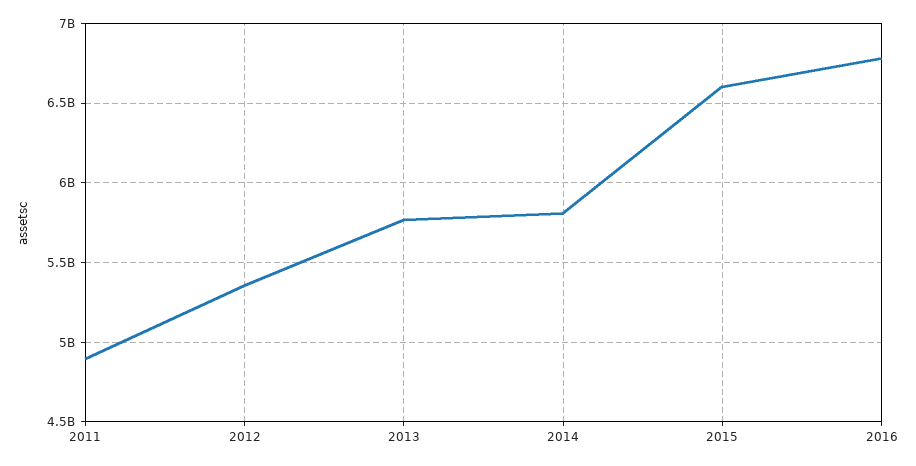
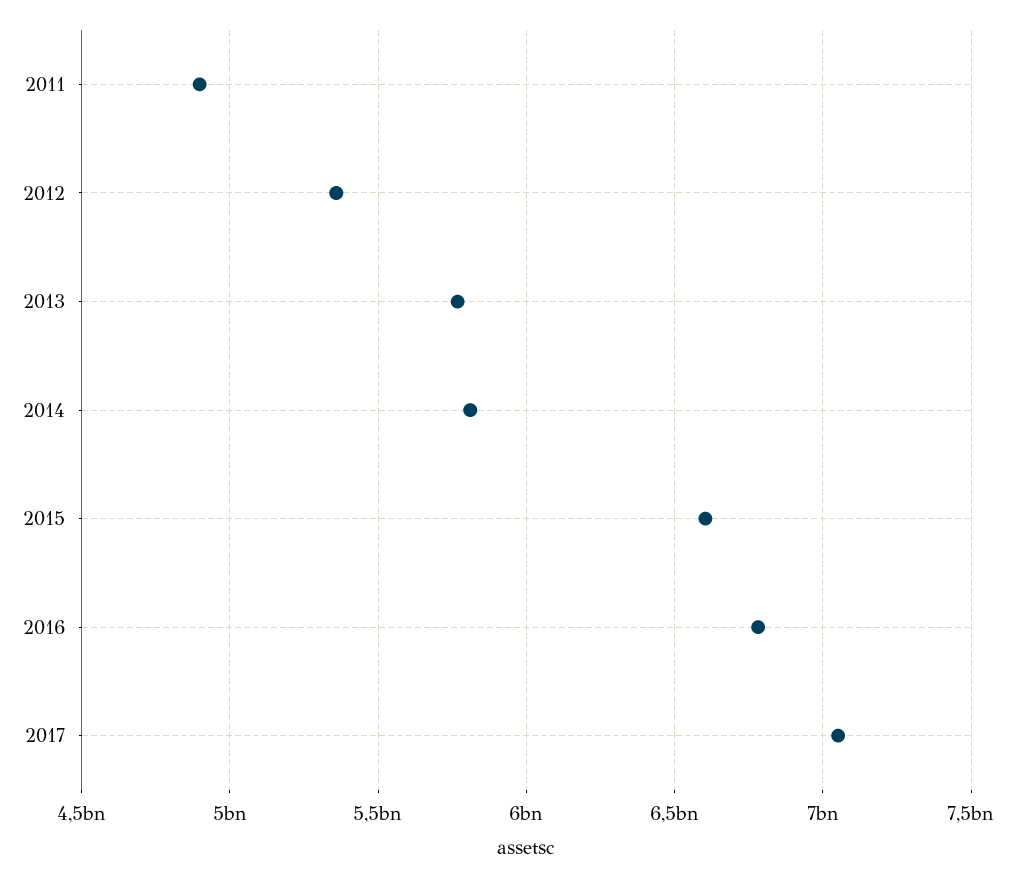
2017: none -> 7050000000

